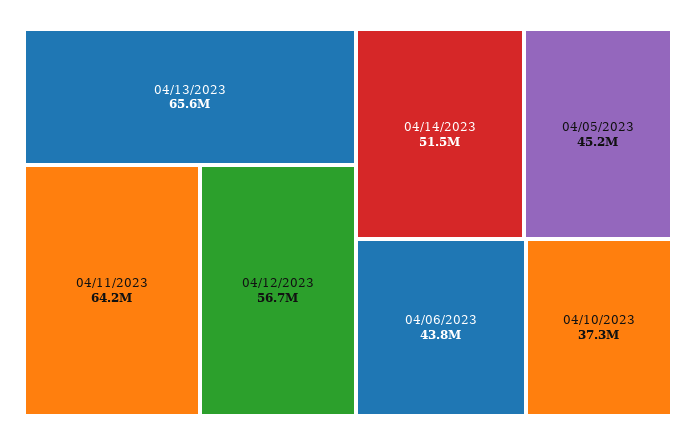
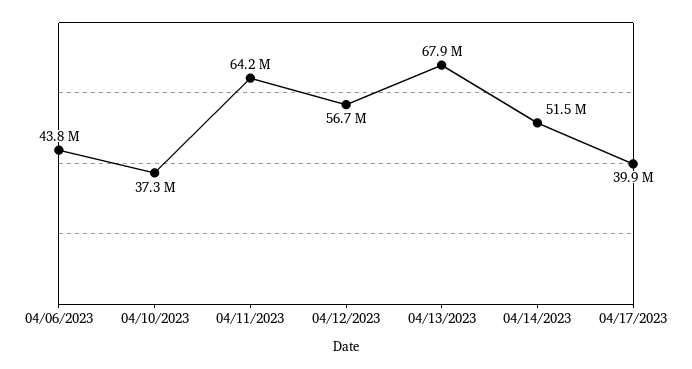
04/13/2023: 65600000 -> 67900000
04/05/2023: 45200000 -> none
04/17/2023: none -> 39900000

